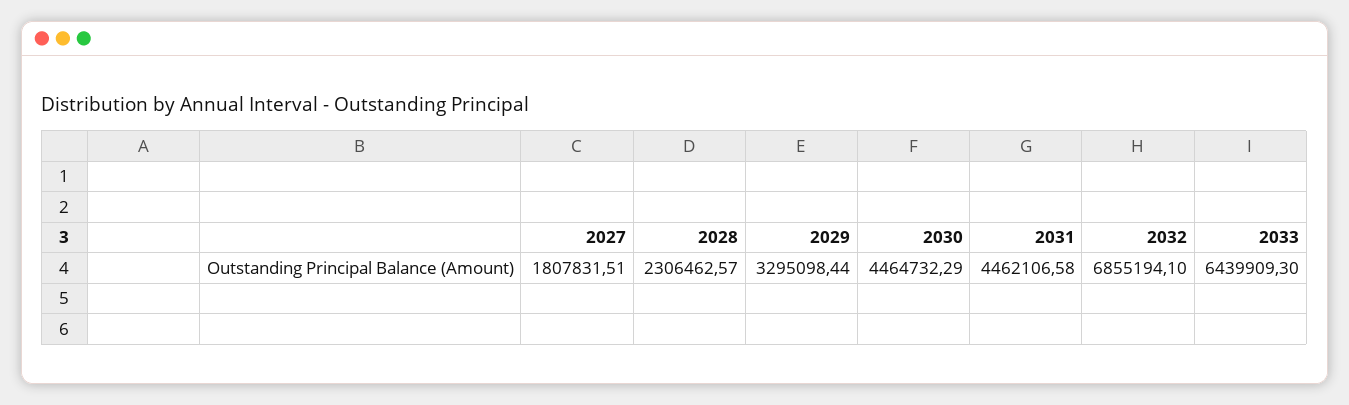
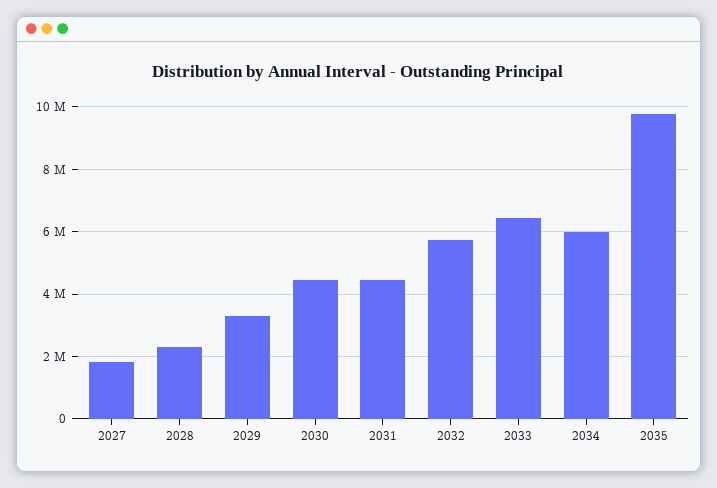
2032: 6855194.1 -> 5800000
2034: none -> 6000000
2035: none -> 9800000

